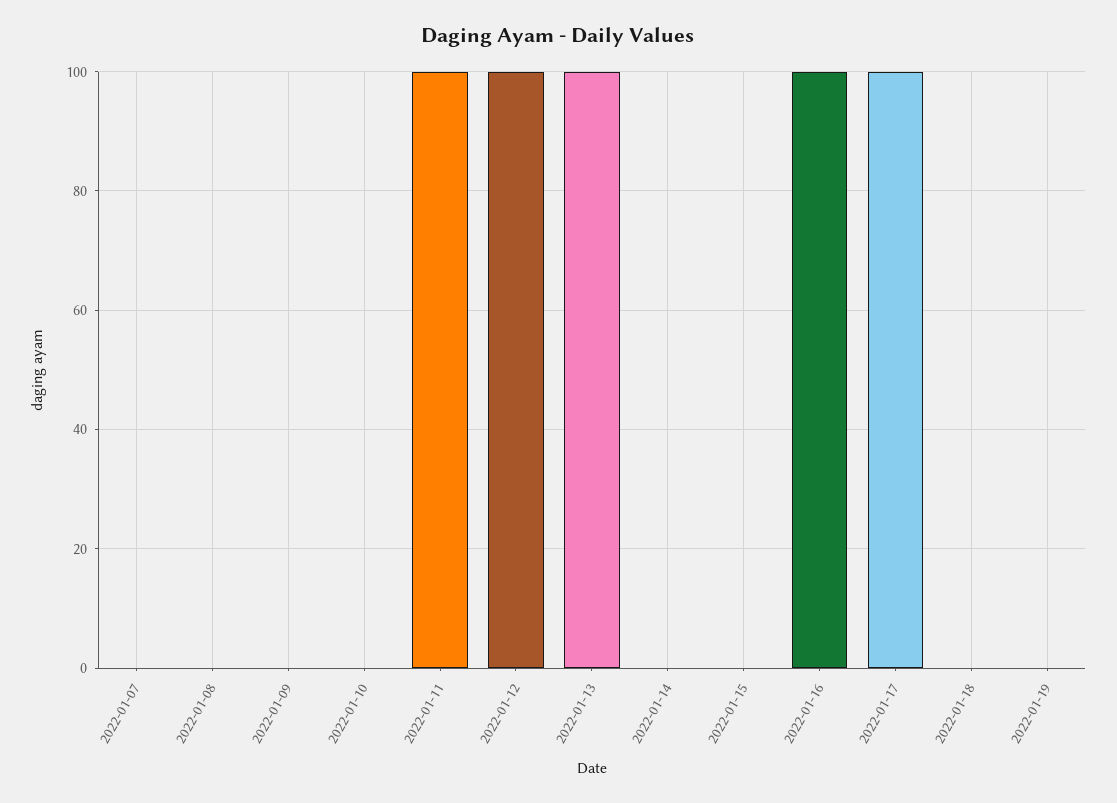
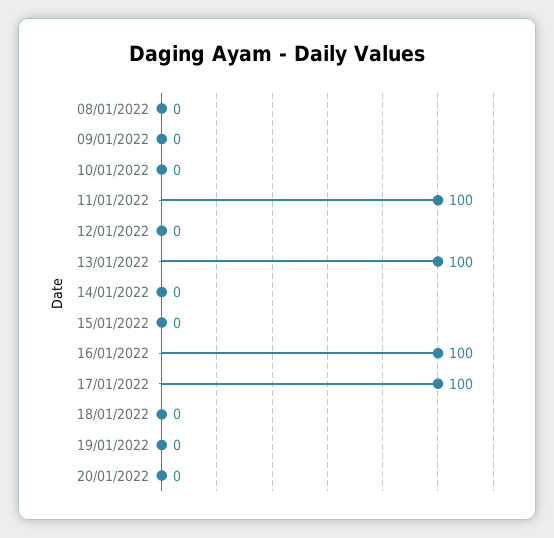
2022-01-07: 0 -> none
2022-01-12: 100 -> 0
20/01/2022: none -> 0

